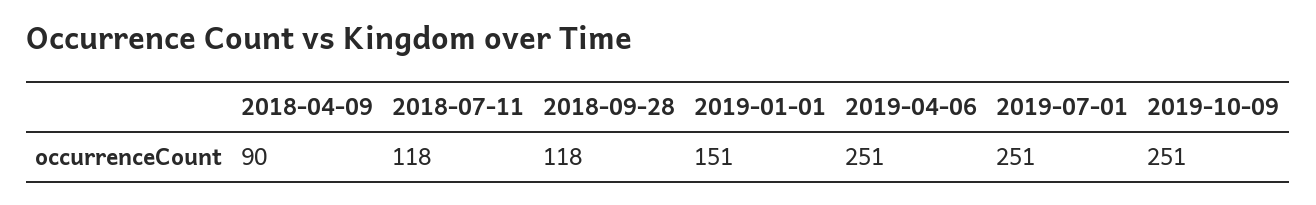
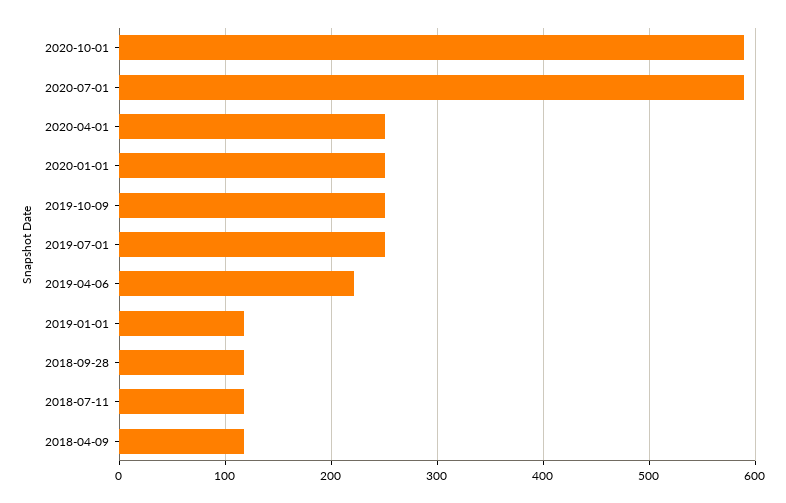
2018-04-09: 90 -> 120
2019-01-01: 151 -> 120
2019-04-06: 251 -> 220
2020-10-01: none -> 590
2020-07-01: none -> 590
2020-04-01: none -> 250
2020-01-01: none -> 250

